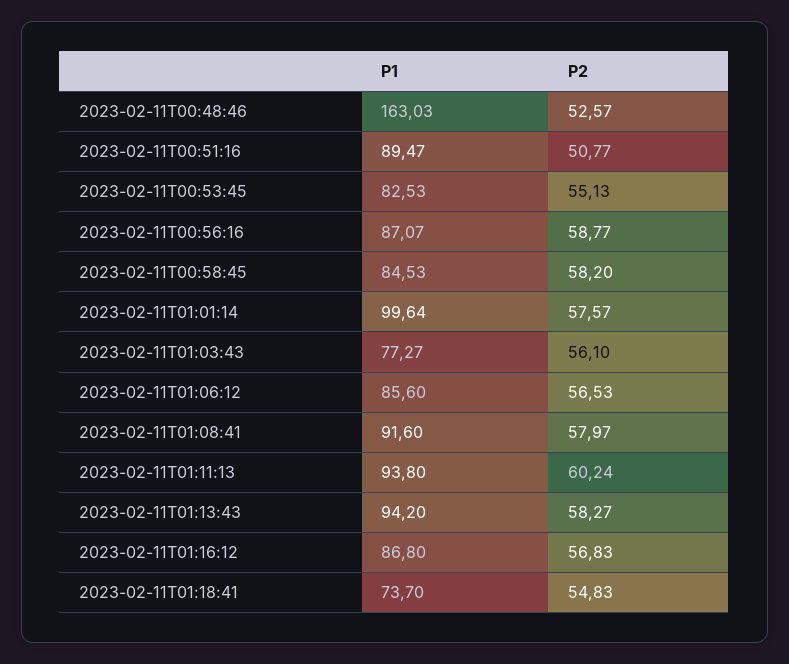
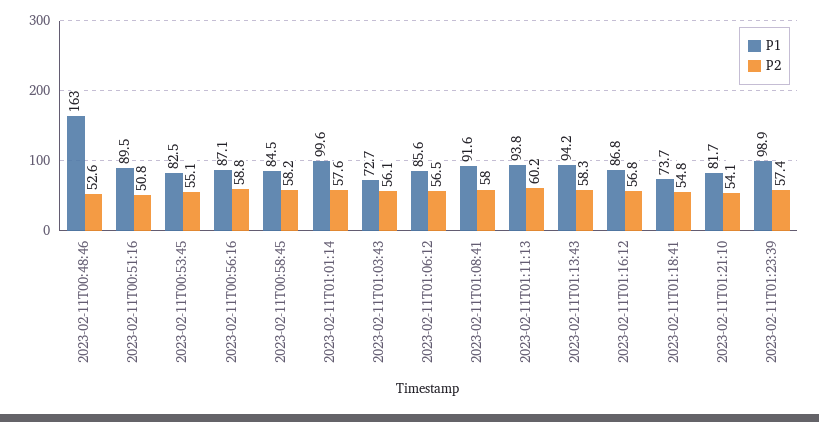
P1, 2023-02-11T01:03:43: 77.27 -> 72.7
P1, 2023-02-11T01:21:10: none -> 81.7
P2, 2023-02-11T01:21:10: none -> 54.1
P1, 2023-02-11T01:23:39: none -> 98.9
P2, 2023-02-11T01:23:39: none -> 57.4

